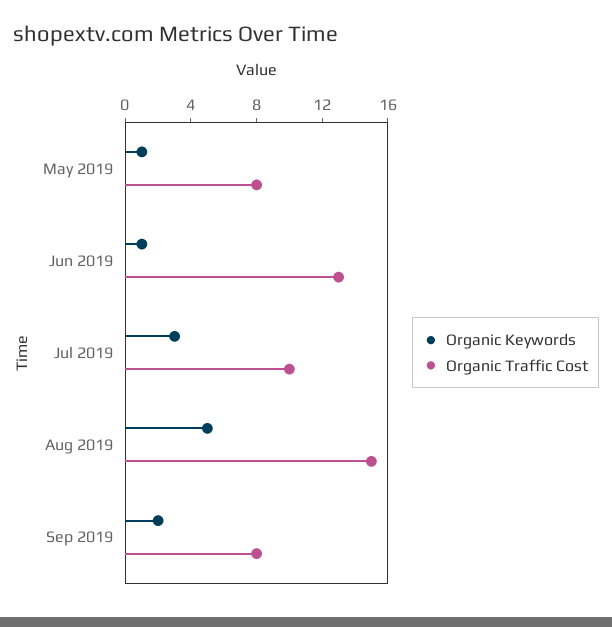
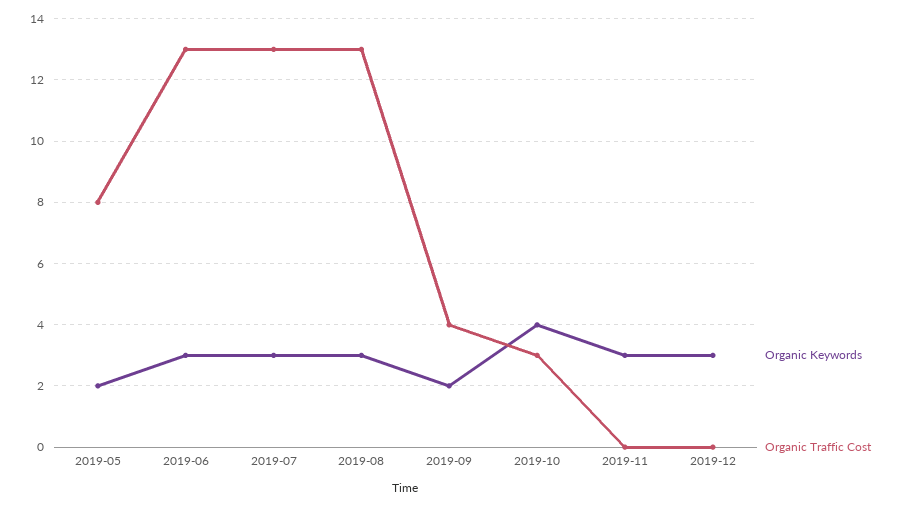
Organic Keywords, May 2019: 1 -> 2
Organic Keywords, Jun 2019: 1 -> 3
Organic Traffic Cost, Jul 2019: 10 -> 13
Organic Keywords, Aug 2019: 5 -> 3
Organic Traffic Cost, Aug 2019: 15 -> 13
Organic Traffic Cost, Sep 2019: 8 -> 4
Organic Keywords, 2019-10: none -> 4
Organic Traffic Cost, 2019-10: none -> 3
Organic Keywords, 2019-11: none -> 3
Organic Traffic Cost, 2019-11: none -> 0
Organic Keywords, 2019-12: none -> 3
Organic Traffic Cost, 2019-12: none -> 0

